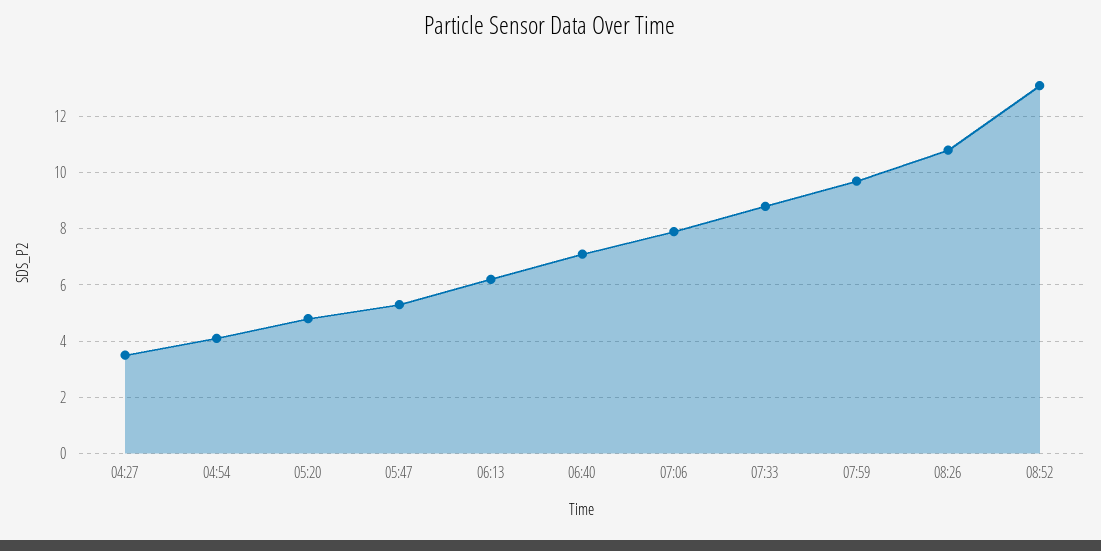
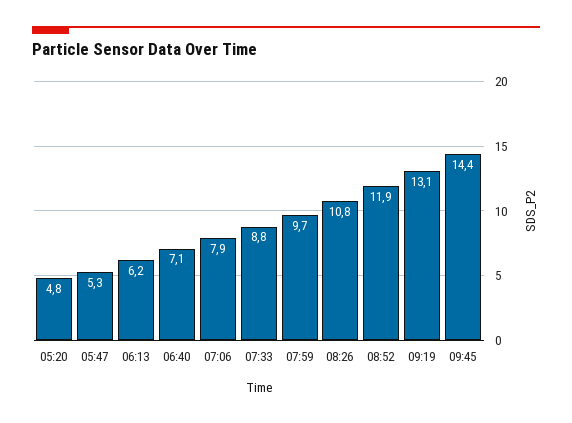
04:27: 3.5 -> none
04:54: 4 -> none
08:52: 13 -> 11.9
09:19: none -> 13.1
09:45: none -> 14.4

